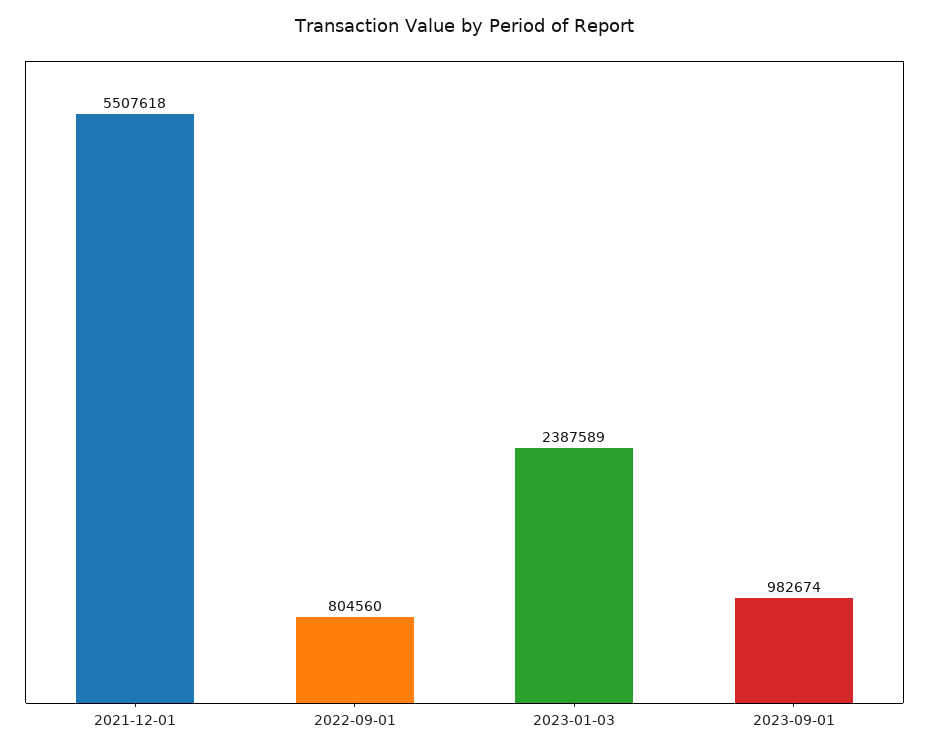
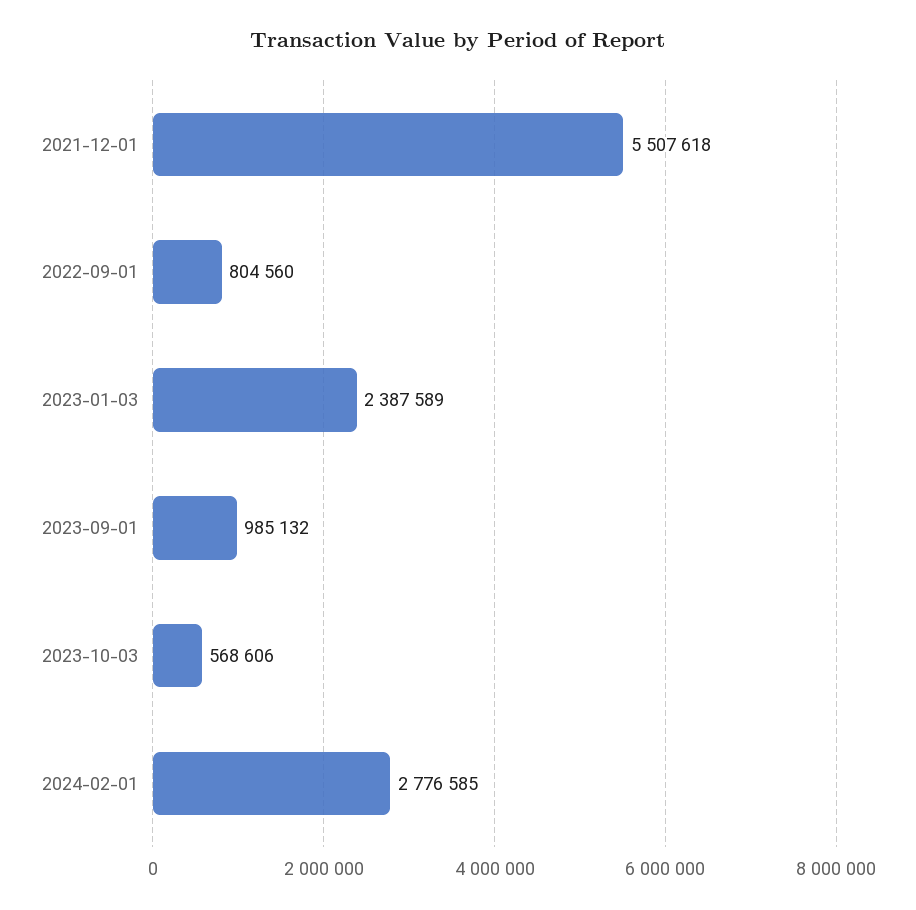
2023-09-01: 982674 -> 985132
2023-10-03: none -> 568606
2024-02-01: none -> 2776585

